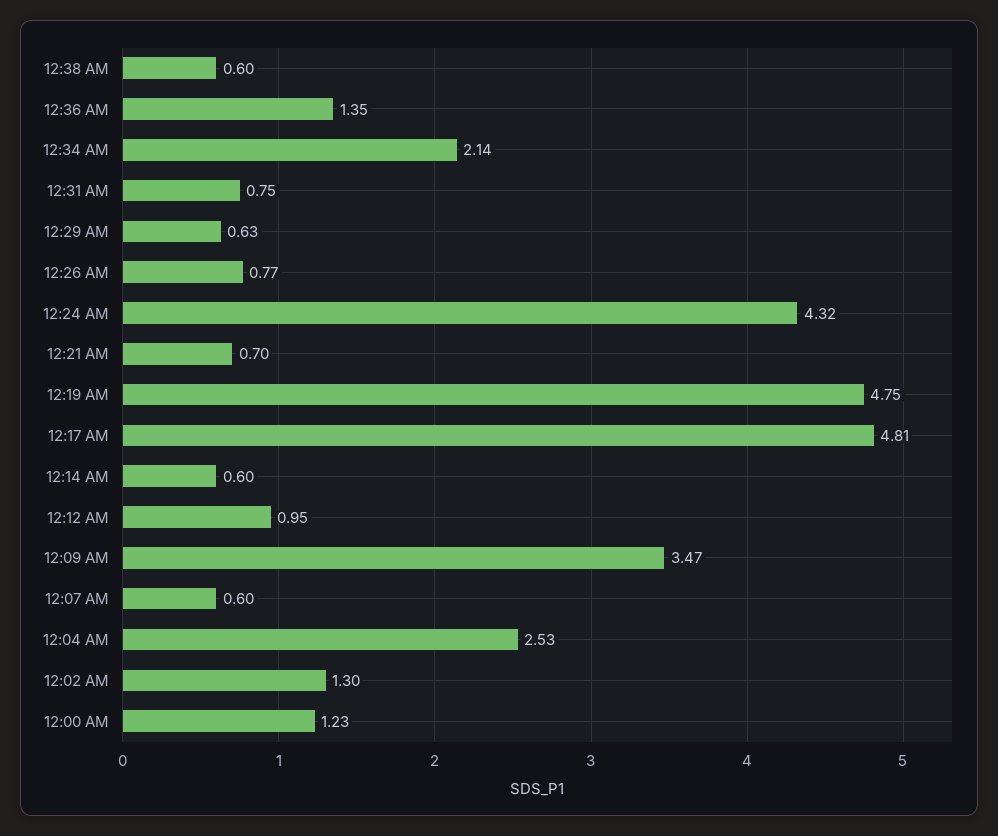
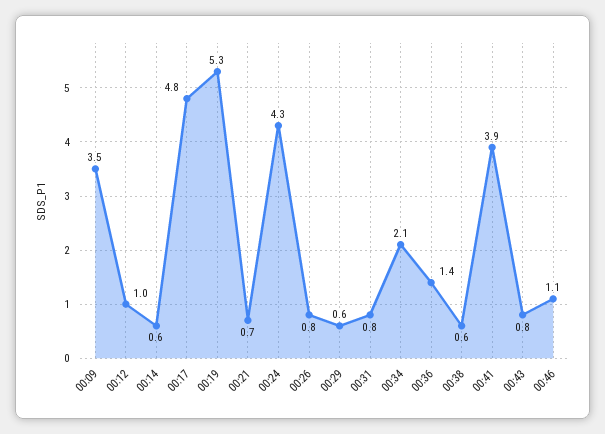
12:19 AM: 4.75 -> 5.3
12:07 AM: 0.6 -> none
12:04 AM: 2.53 -> none
12:02 AM: 1.3 -> none
12:00 AM: 1.23 -> none
00:41: none -> 3.9
00:43: none -> 0.8
00:46: none -> 1.1

